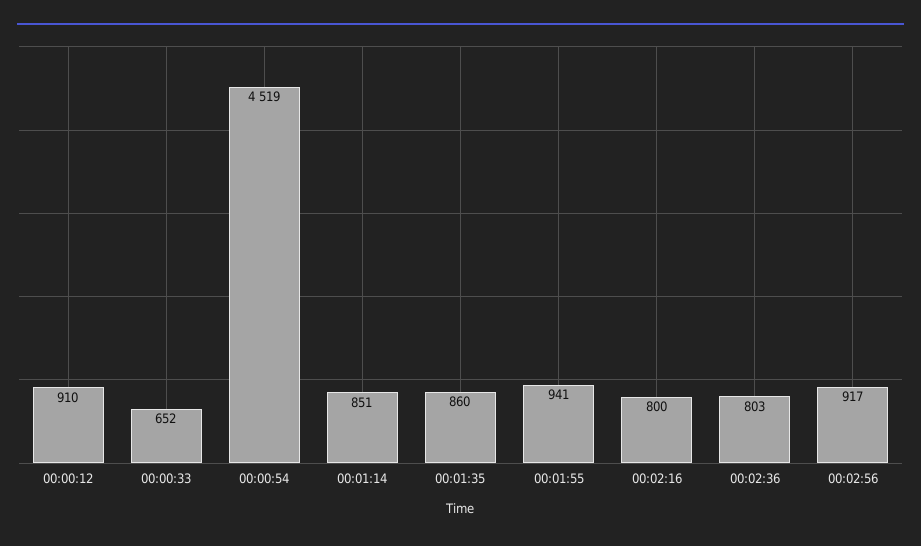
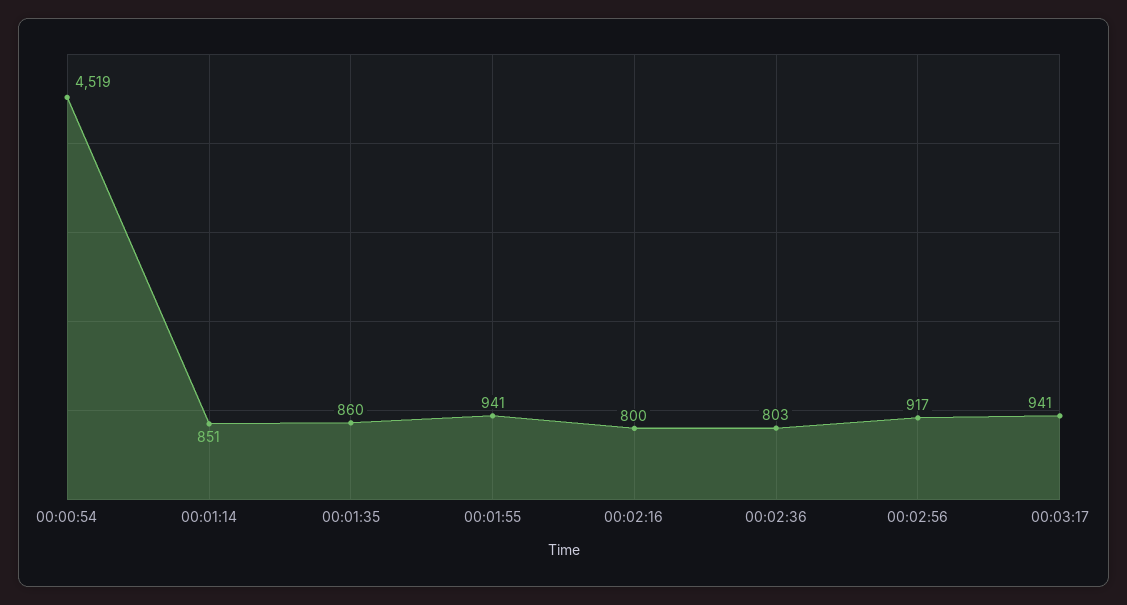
00:00:12: 910 -> none
00:00:33: 652 -> none
00:03:17: none -> 941

